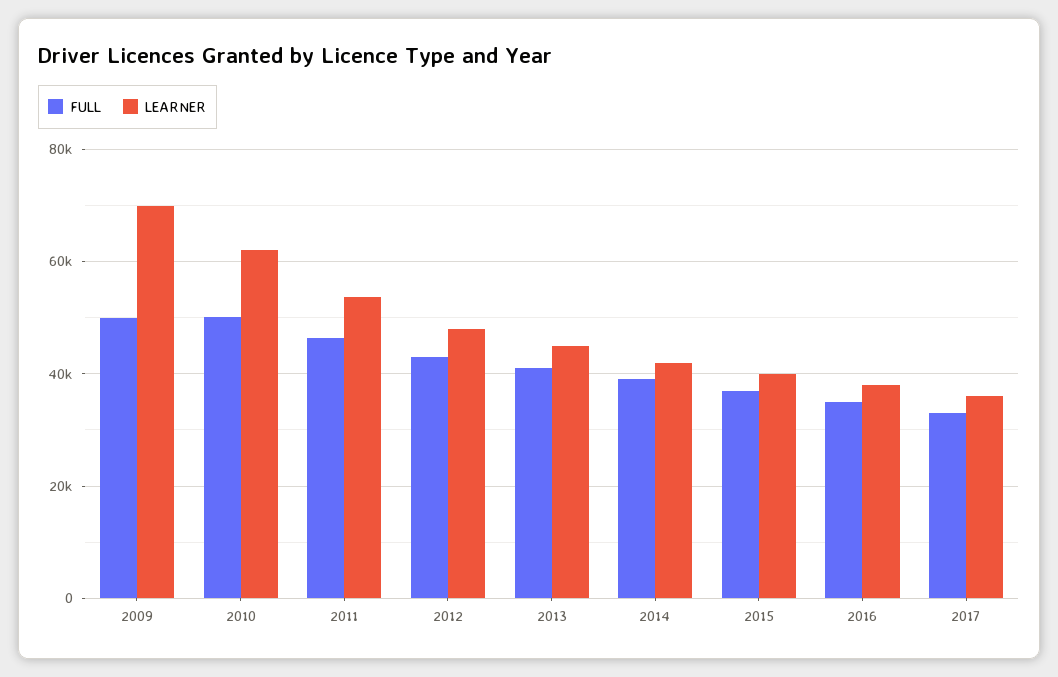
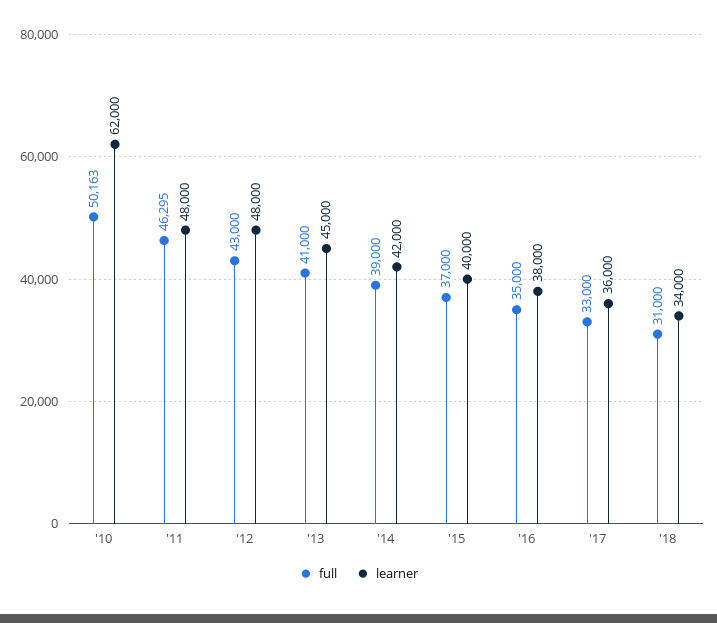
FULL, 2009: 50000 -> none
LEARNER, 2009: 70000 -> none
LEARNER, 2011: 54000 -> 48000
FULL, '18: none -> 31000
LEARNER, '18: none -> 34000

